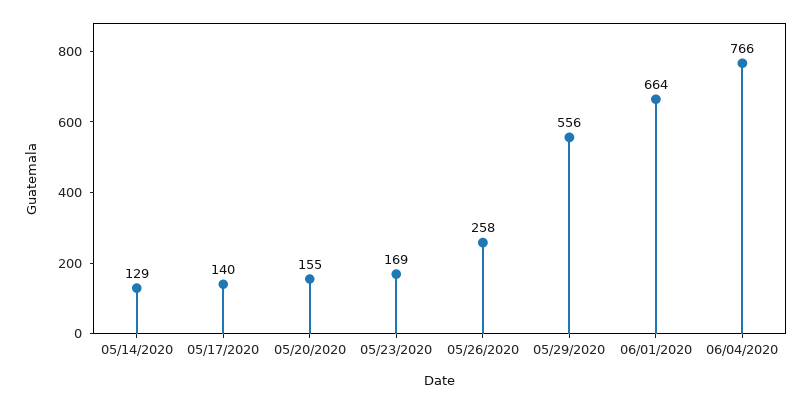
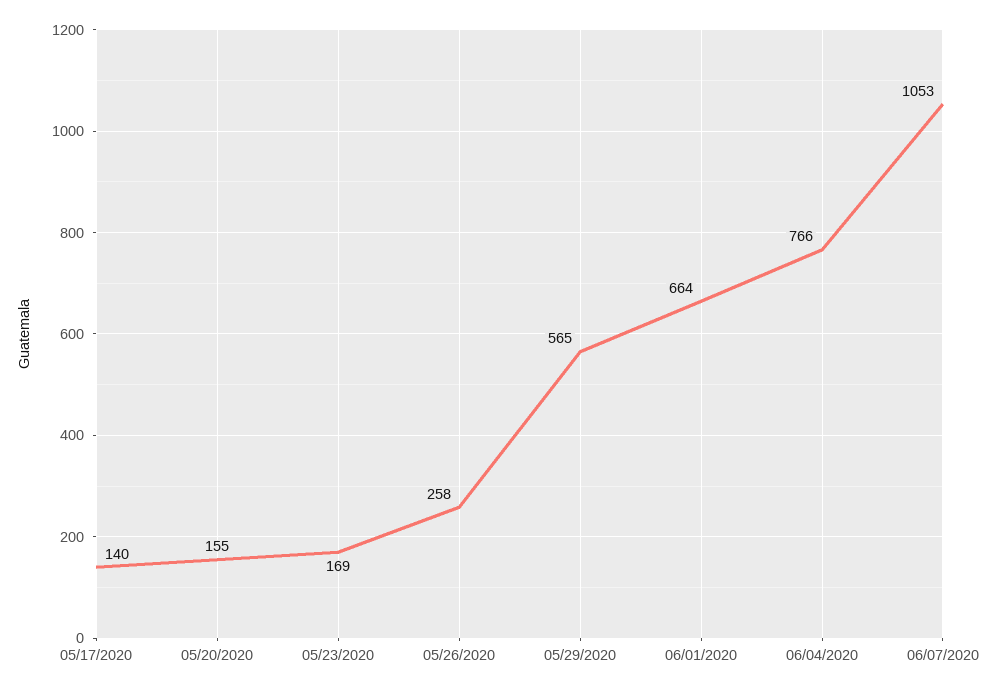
05/14/2020: 129 -> none
05/29/2020: 556 -> 565
06/07/2020: none -> 1053

